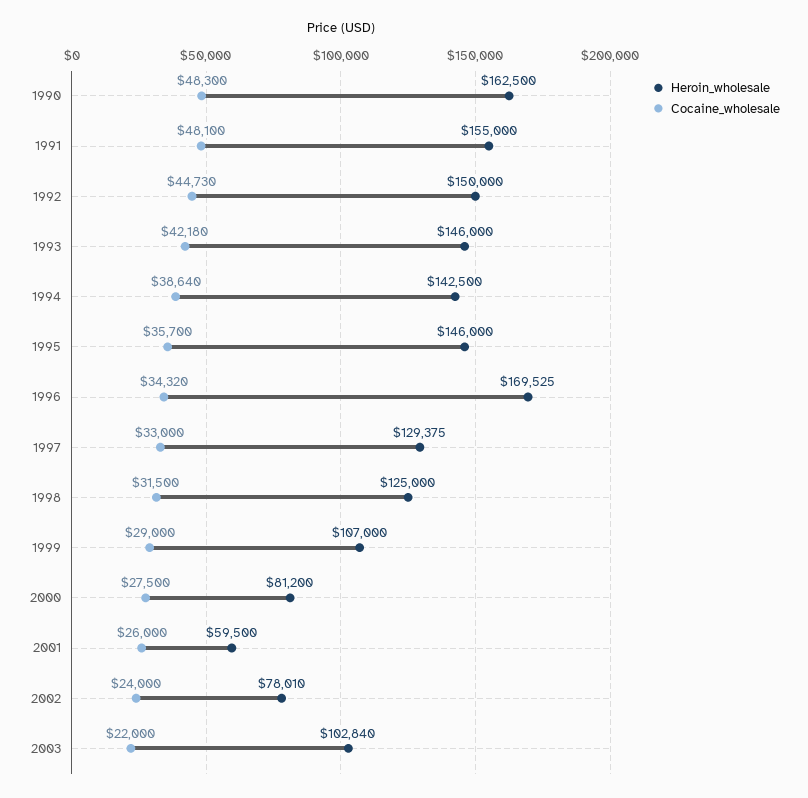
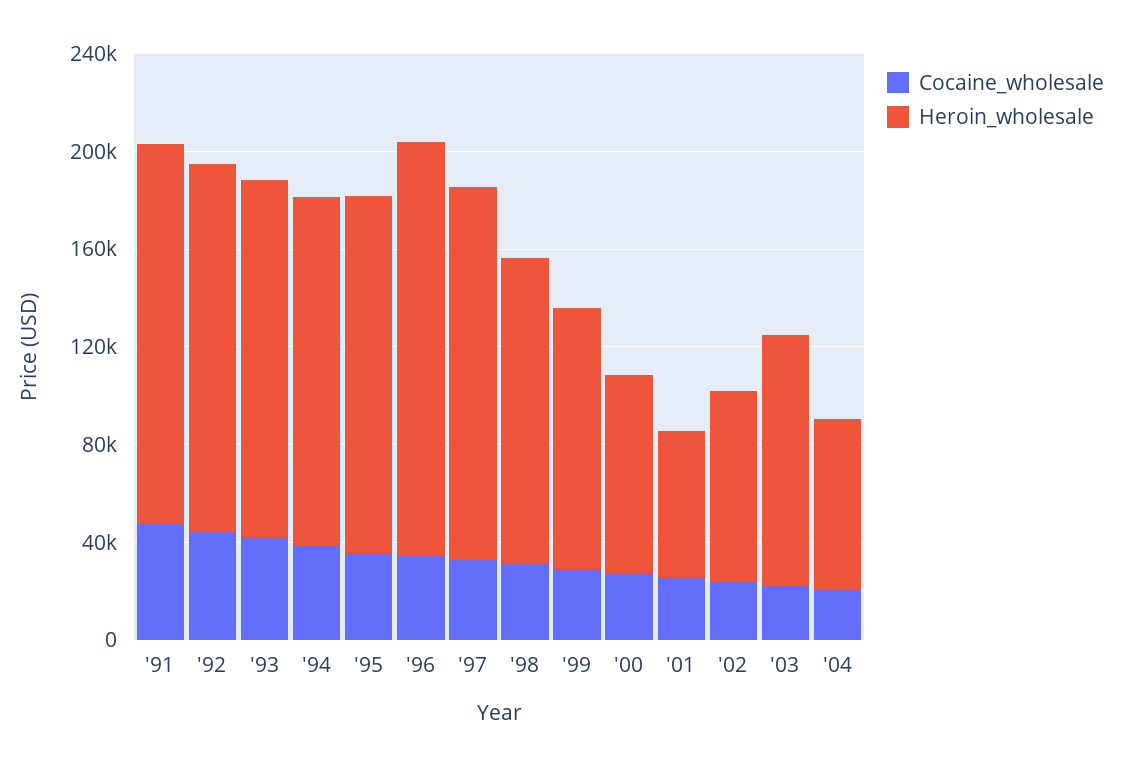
Heroin_wholesale, 1990: 162500 -> none
Cocaine_wholesale, 1990: 48300 -> none
Heroin_wholesale, 1997: 129375 -> 150000
Cocaine_wholesale, '04: none -> 20000
Heroin_wholesale, '04: none -> 70000

